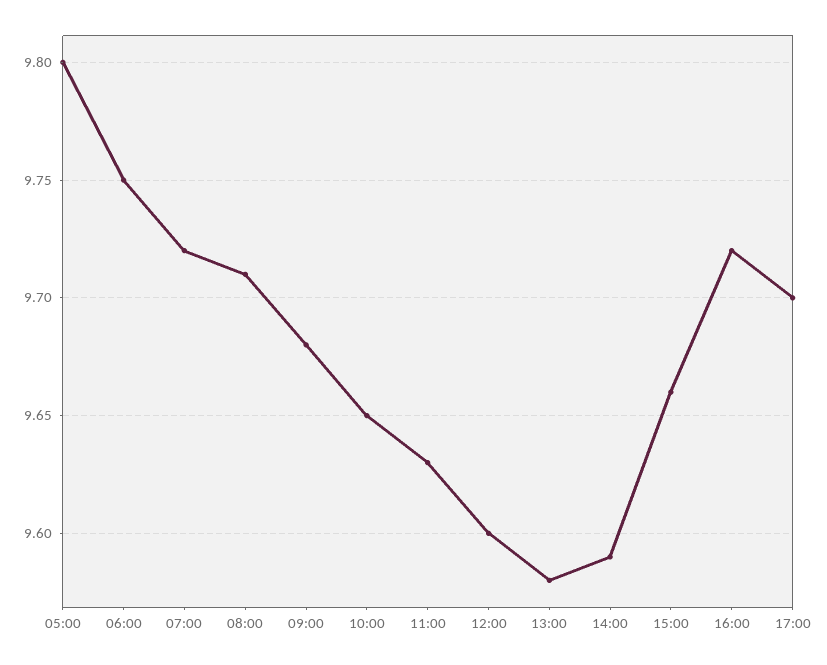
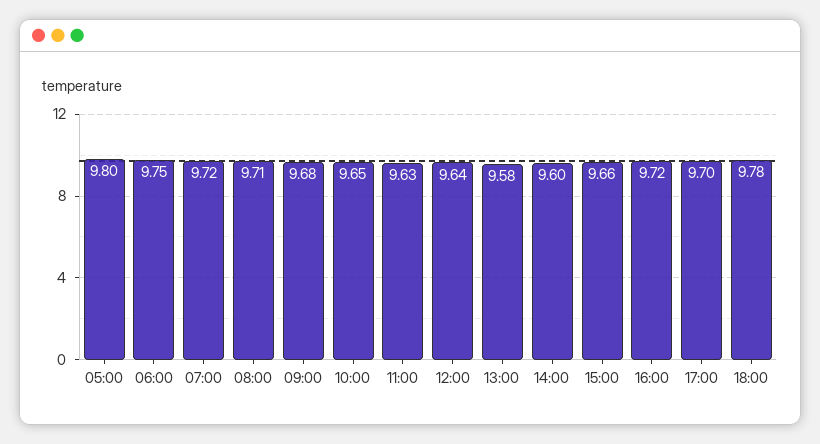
12:00: 9.6 -> 9.64
14:00: 9.59 -> 9.6
18:00: none -> 9.78

